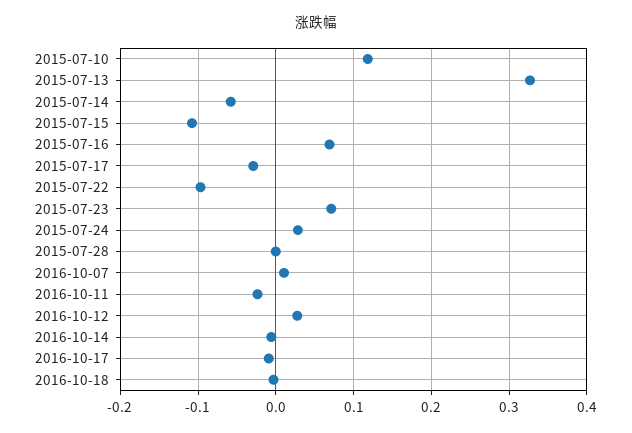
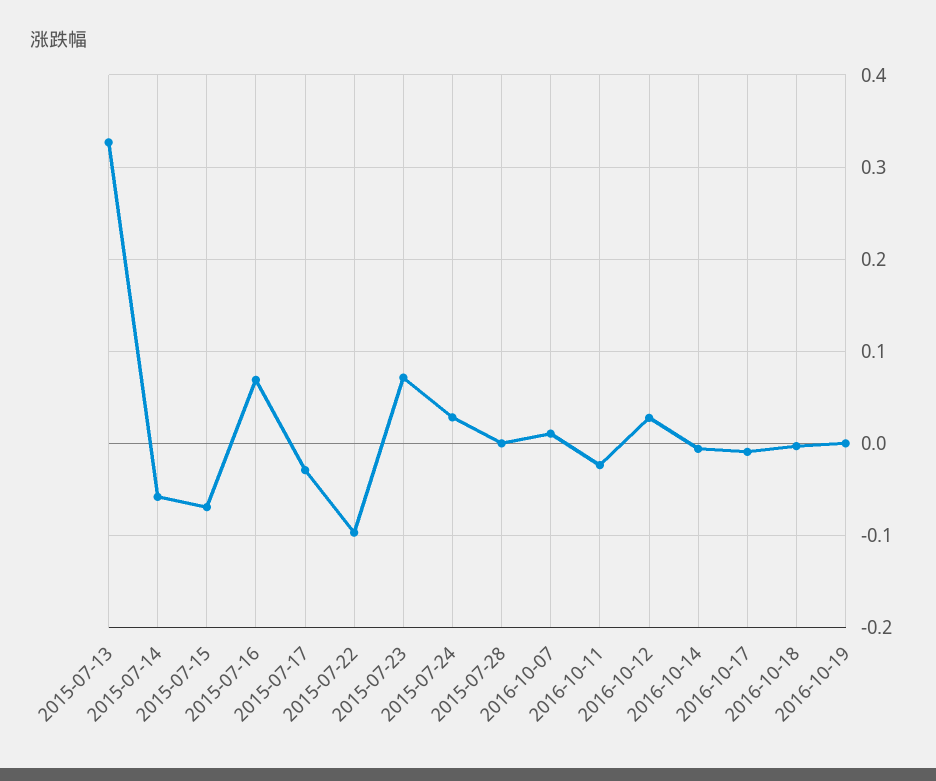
2015-07-10: 0.12 -> none
2015-07-15: -0.11 -> -0.07
2016-10-19: none -> 0

